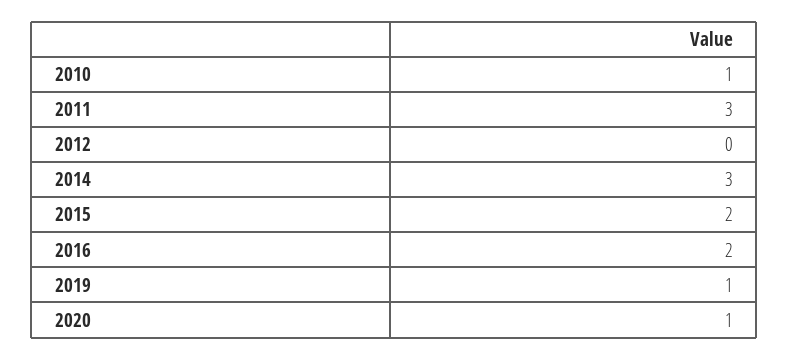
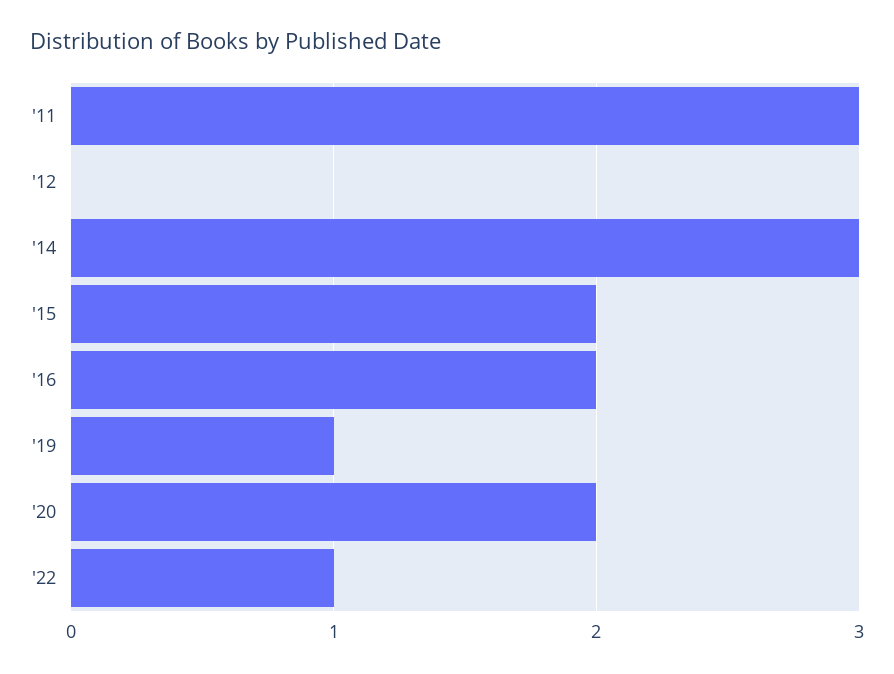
2010: 1 -> none
2020: 1 -> 2
'22: none -> 1

